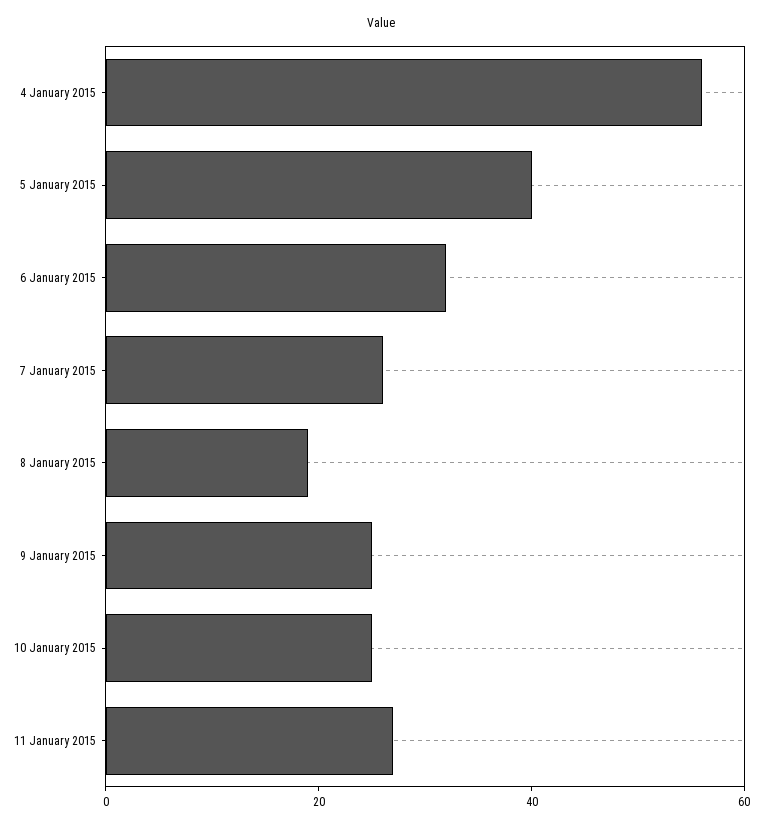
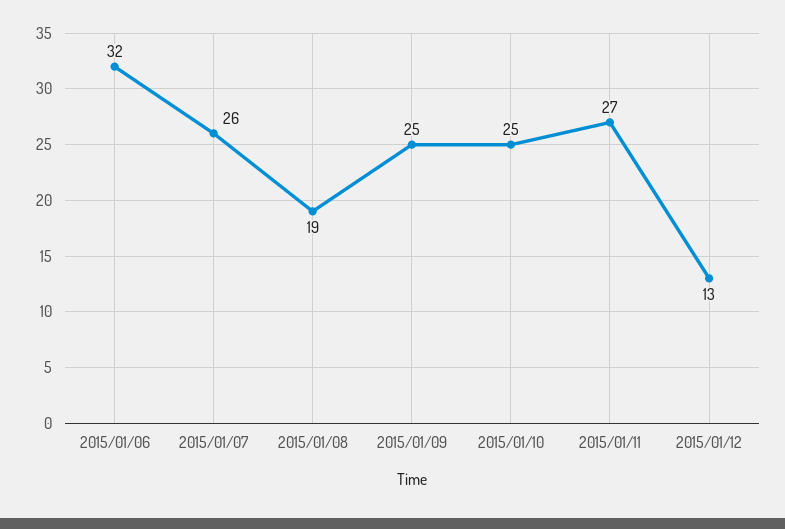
4 January 2015: 55 -> none
5 January 2015: 40 -> none
2015/01/12: none -> 13

